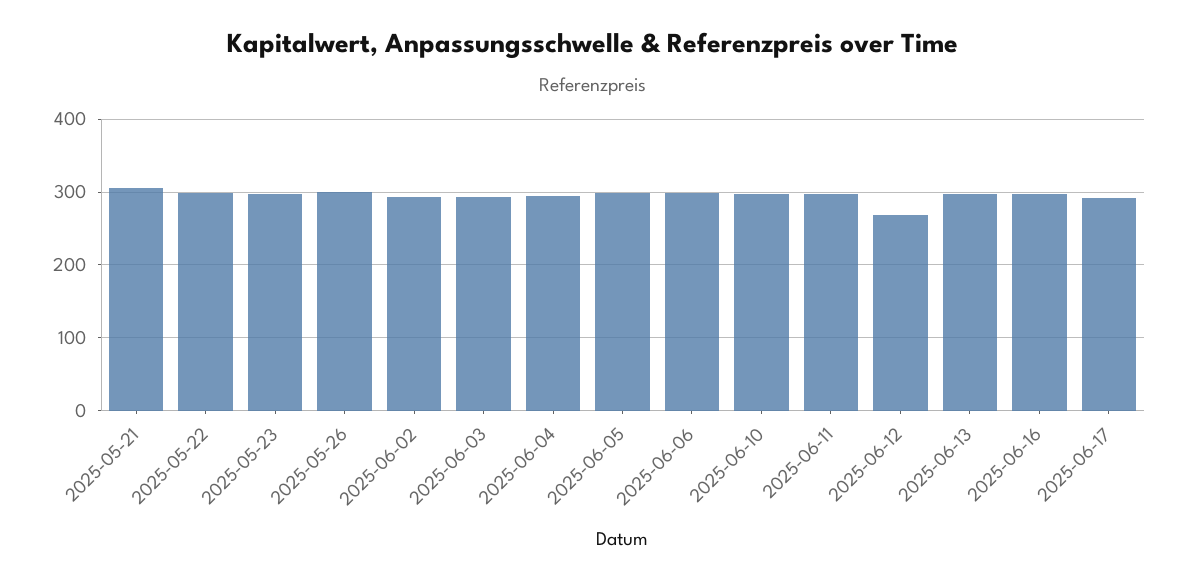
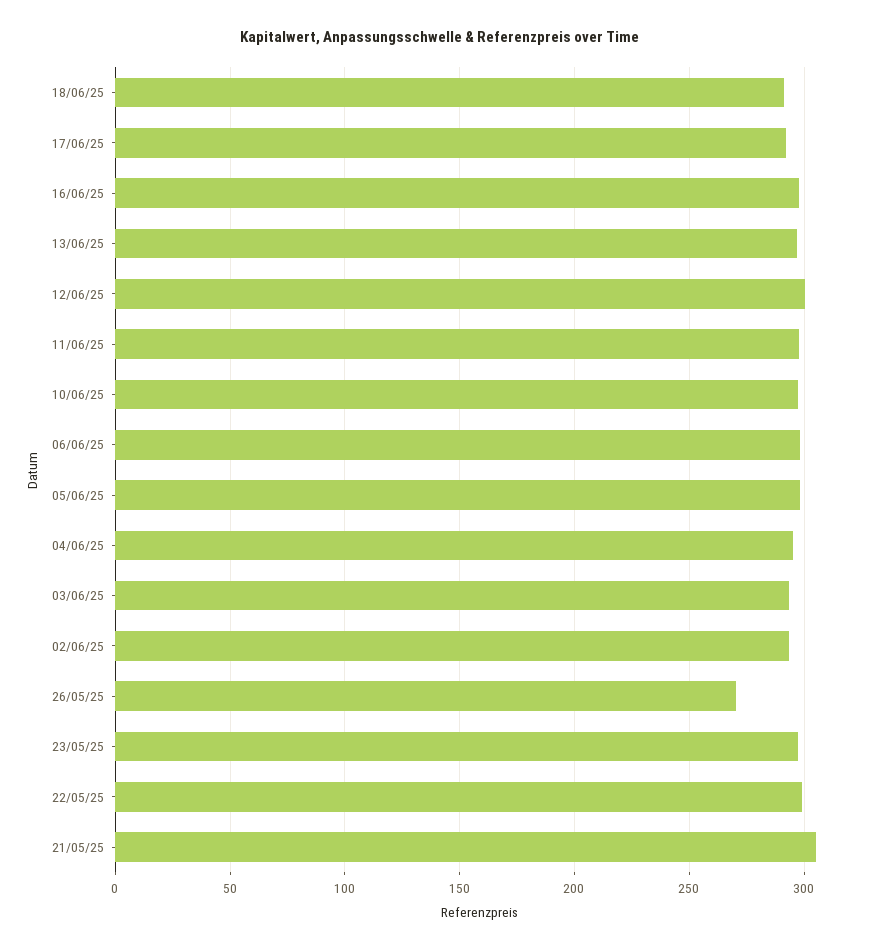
2025-05-26: 300 -> 270
2025-06-12: 270 -> 300
18/06/25: none -> 290

